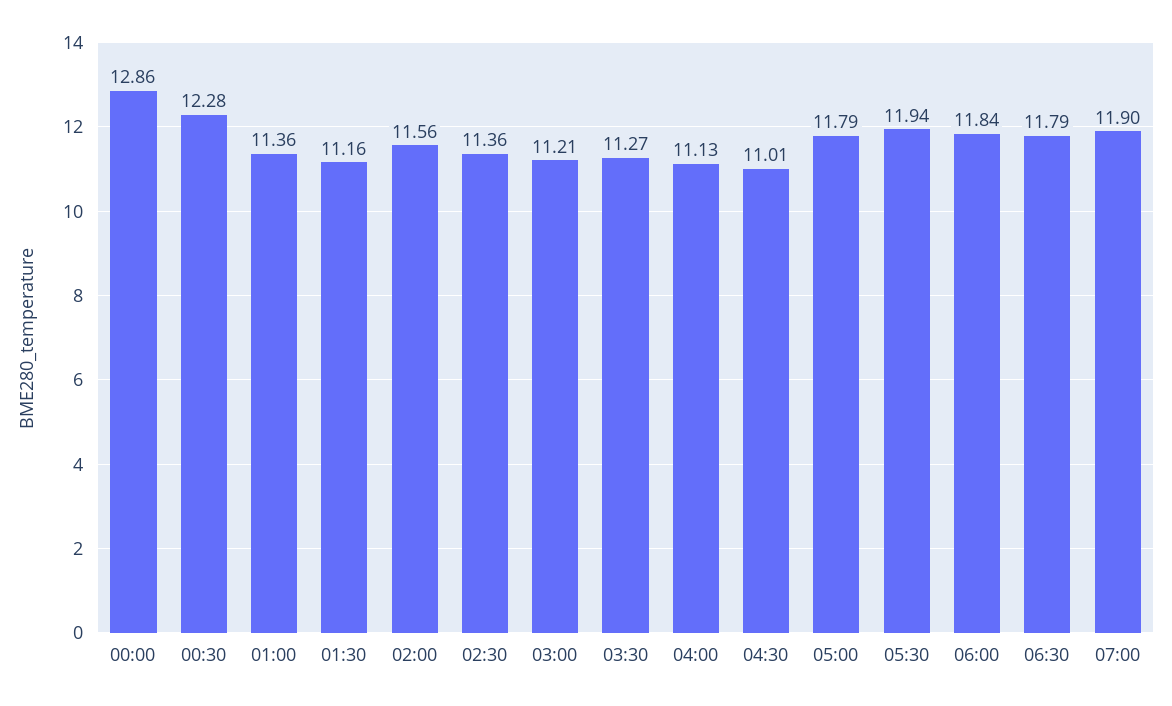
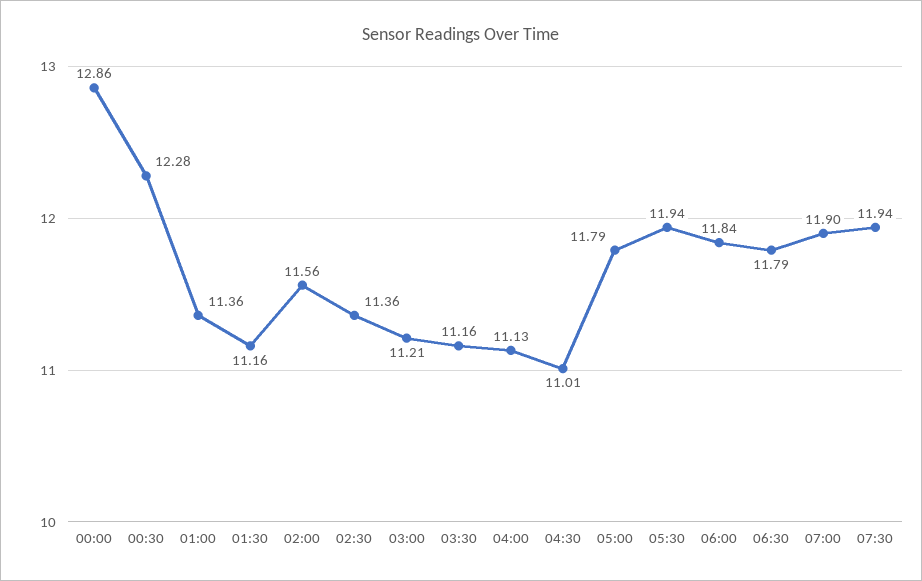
03:30: 11.27 -> 11.16
07:30: none -> 11.94

